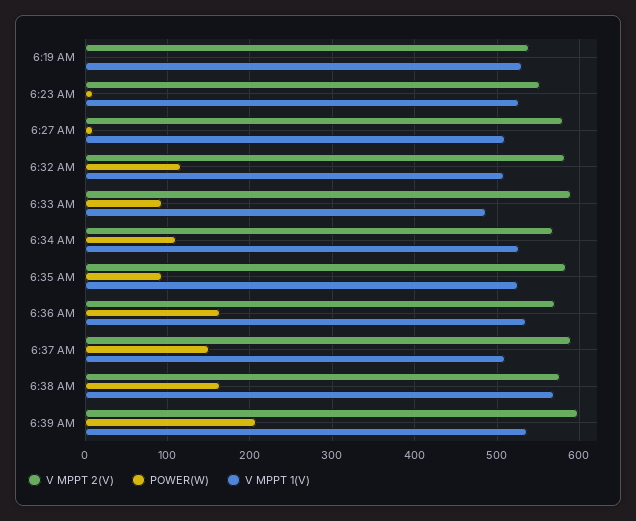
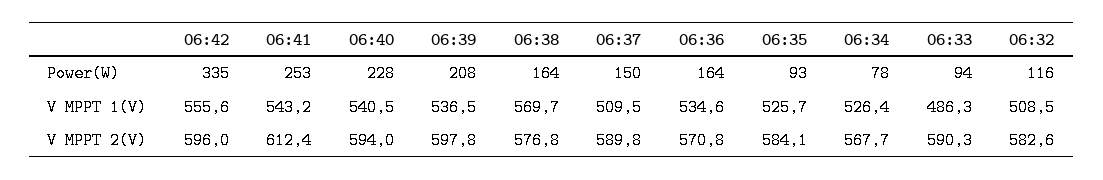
V MPPT 2(V), 6:19 AM: 540 -> none
POWER(W), 6:19 AM: 0 -> none
V MPPT 1(V), 6:19 AM: 530 -> none
V MPPT 2(V), 6:23 AM: 550 -> none
POWER(W), 6:23 AM: 10 -> none
V MPPT 1(V), 6:23 AM: 530 -> none
V MPPT 2(V), 6:27 AM: 580 -> none
POWER(W), 6:27 AM: 10 -> none
V MPPT 1(V), 6:27 AM: 510 -> none
POWER(W), 6:34 AM: 110 -> 78
POWER(W), 06:42: none -> 335
POWER(W), 06:41: none -> 253
POWER(W), 06:40: none -> 228
V MPPT 1(V), 06:42: none -> 555.6
V MPPT 1(V), 06:41: none -> 543.2
V MPPT 1(V), 06:40: none -> 540.5
V MPPT 2(V), 06:42: none -> 596
V MPPT 2(V), 06:41: none -> 612.4
V MPPT 2(V), 06:40: none -> 594

